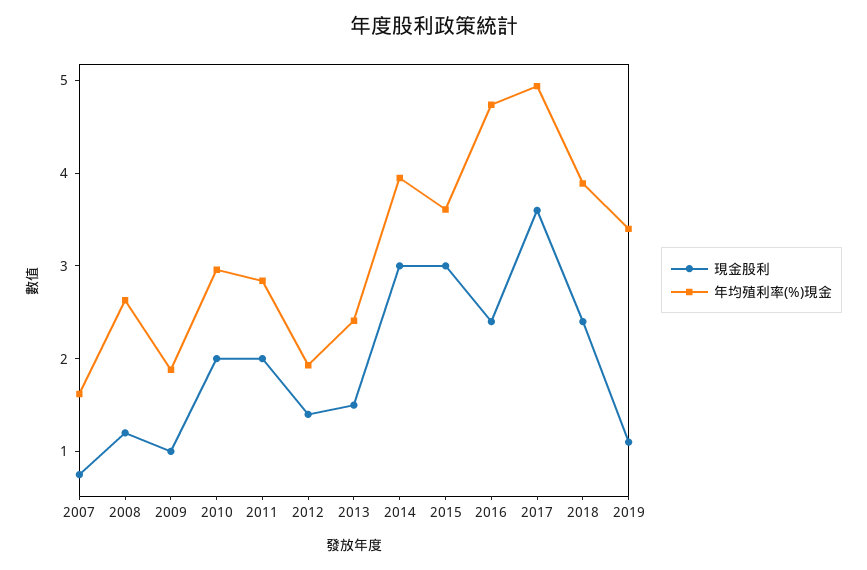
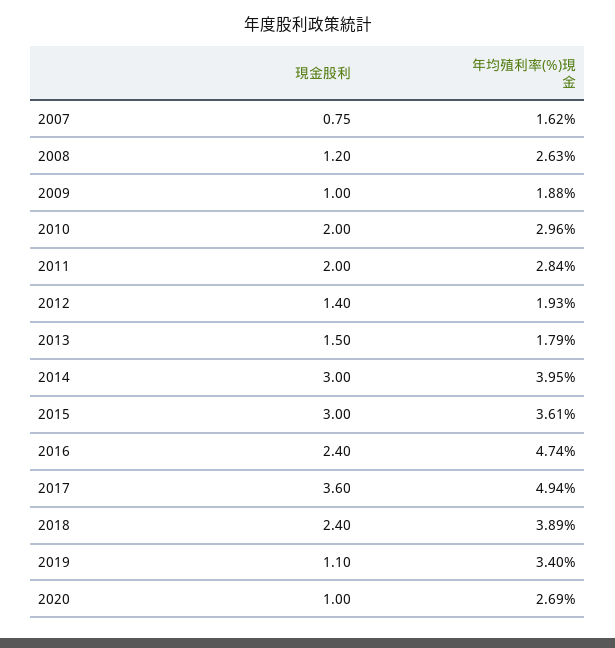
年均殖利率(%)現金, 2013: 2.4 -> 1.79
現金股利, 2020: none -> 1
年均殖利率(%)現金, 2020: none -> 2.69

